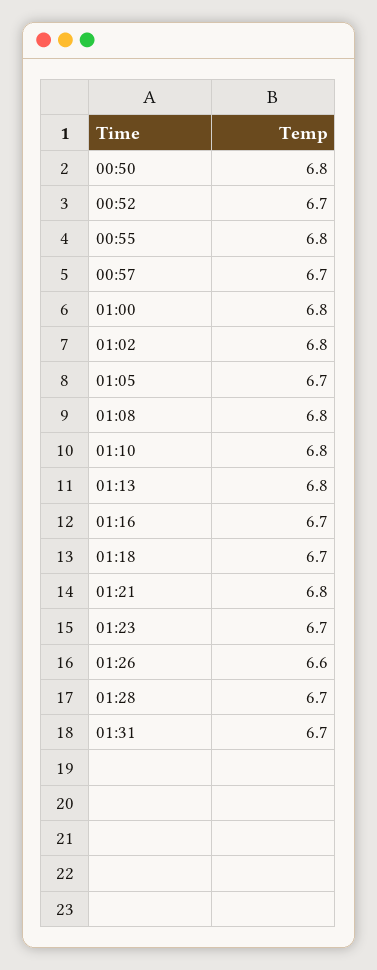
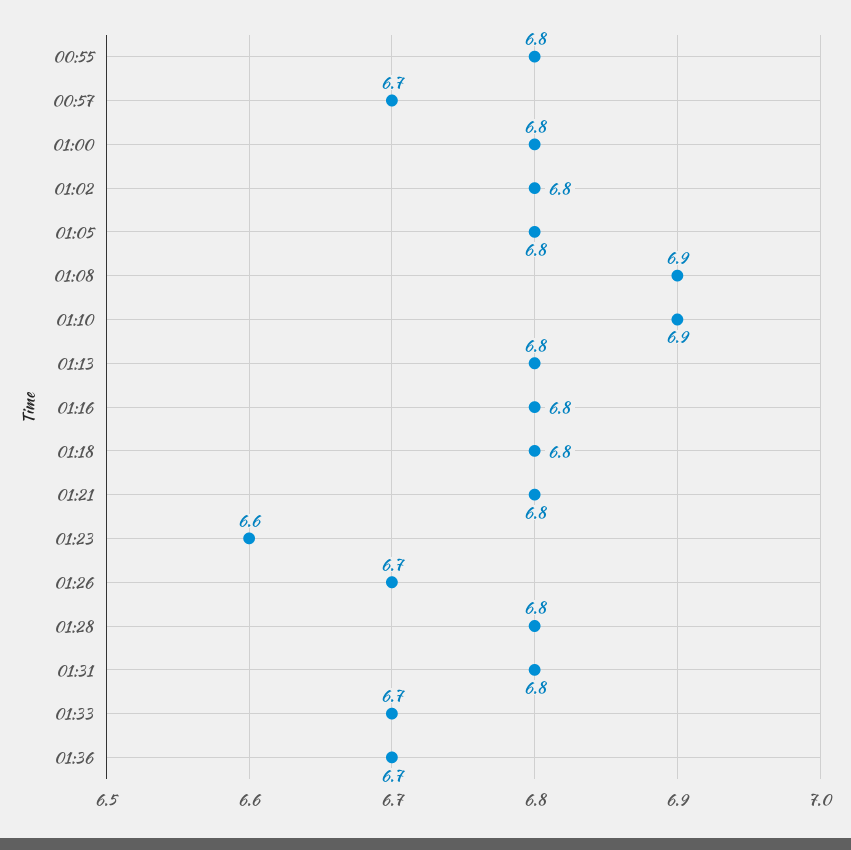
00:50: 6.8 -> none
00:52: 6.7 -> none
01:05: 6.7 -> 6.8
01:08: 6.8 -> 6.9
01:10: 6.8 -> 6.9
01:16: 6.7 -> 6.8
01:18: 6.7 -> 6.8
01:23: 6.7 -> 6.6
01:26: 6.6 -> 6.7
01:28: 6.7 -> 6.8
01:31: 6.7 -> 6.8
01:33: none -> 6.7
01:36: none -> 6.7

